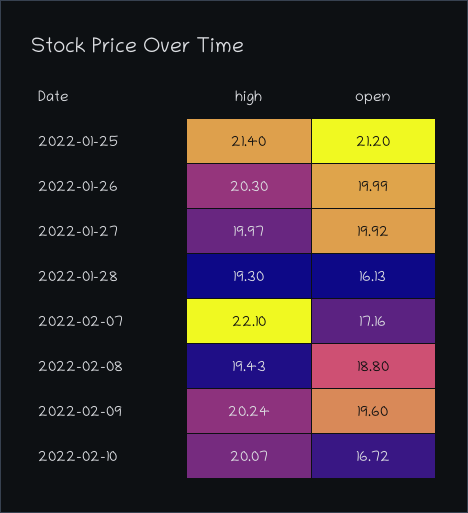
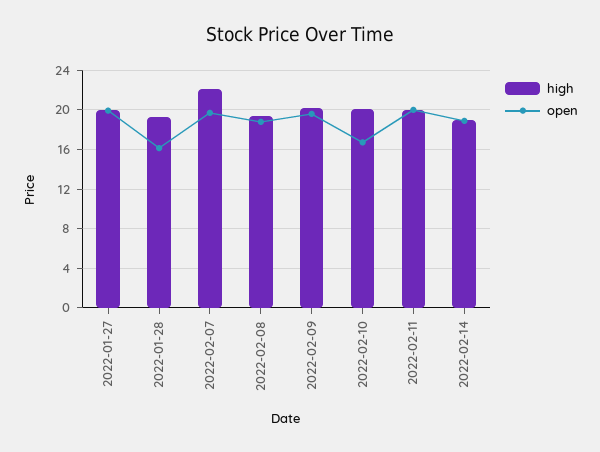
high, 2022-01-25: 21.4 -> none
open, 2022-01-25: 21.2 -> none
high, 2022-01-26: 20.3 -> none
open, 2022-01-26: 19.99 -> none
open, 2022-02-07: 17.16 -> 20
high, 2022-02-11: none -> 20
open, 2022-02-11: none -> 20
high, 2022-02-14: none -> 19
open, 2022-02-14: none -> 19

